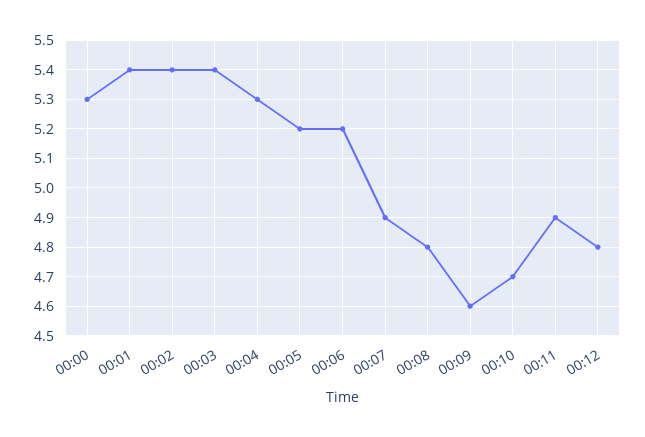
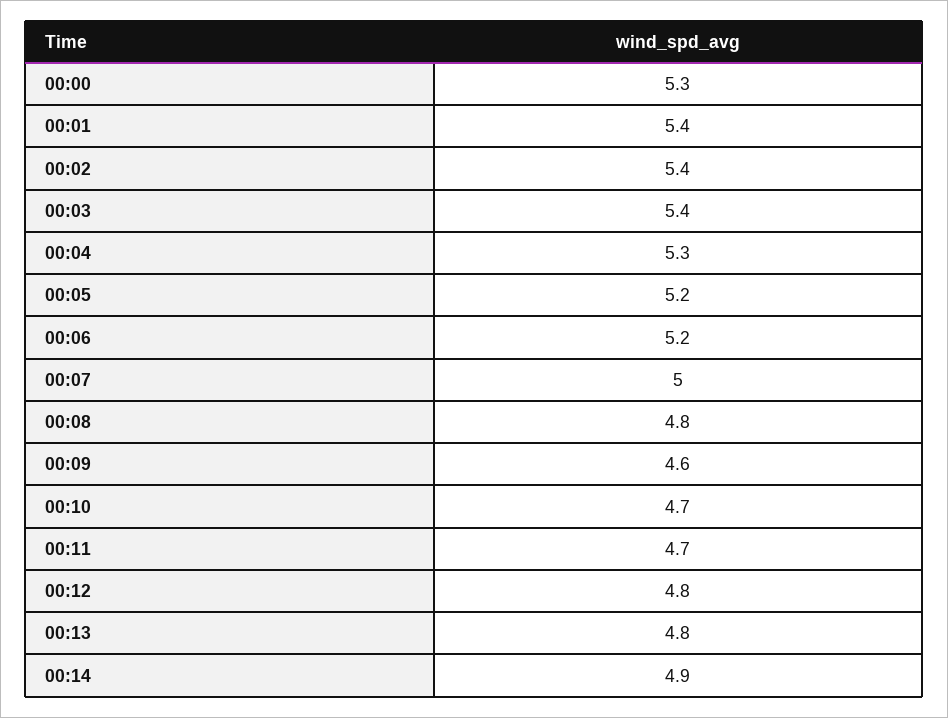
00:07: 4.9 -> 5
00:11: 4.9 -> 4.7
00:13: none -> 4.8
00:14: none -> 4.9

